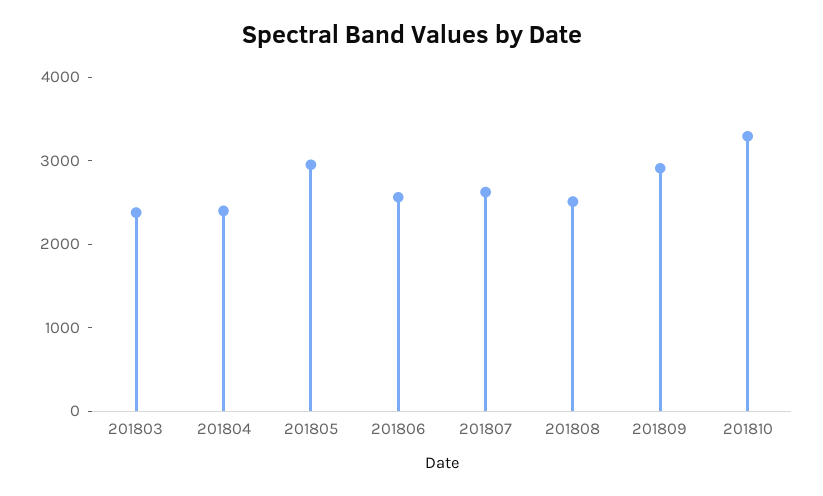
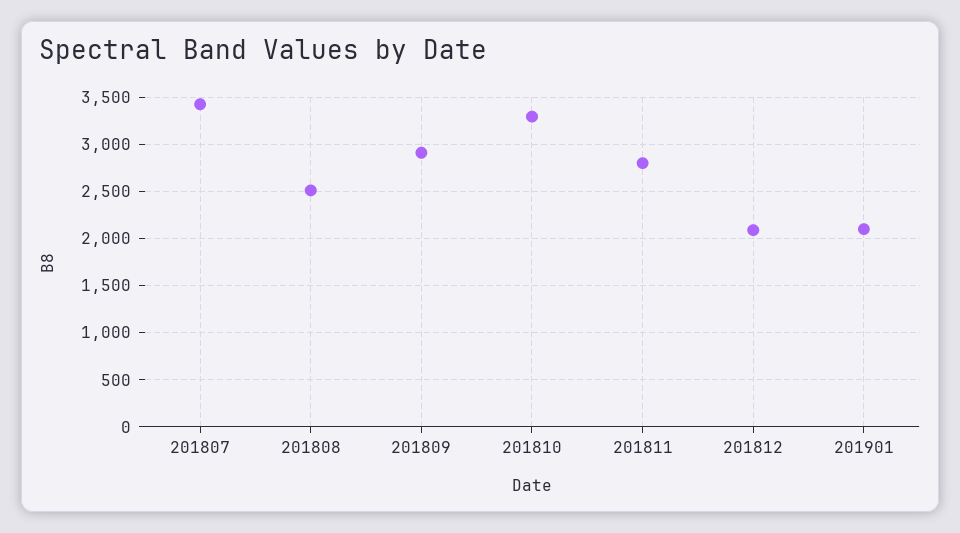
201803: 2400 -> none
201804: 2400 -> none
201805: 3000 -> none
201806: 2600 -> none
201807: 2600 -> 3400
201811: none -> 2800
201812: none -> 2100
201901: none -> 2100

